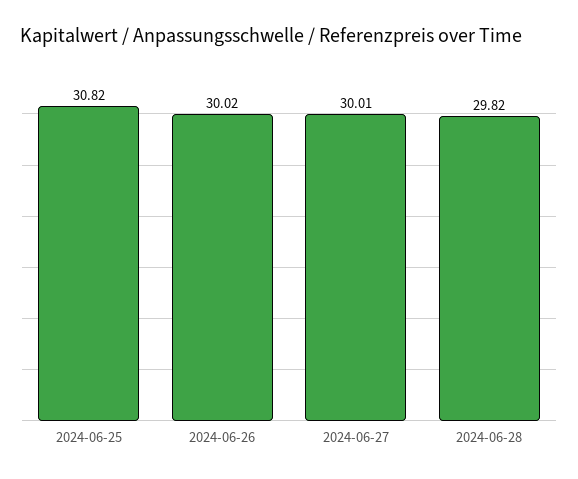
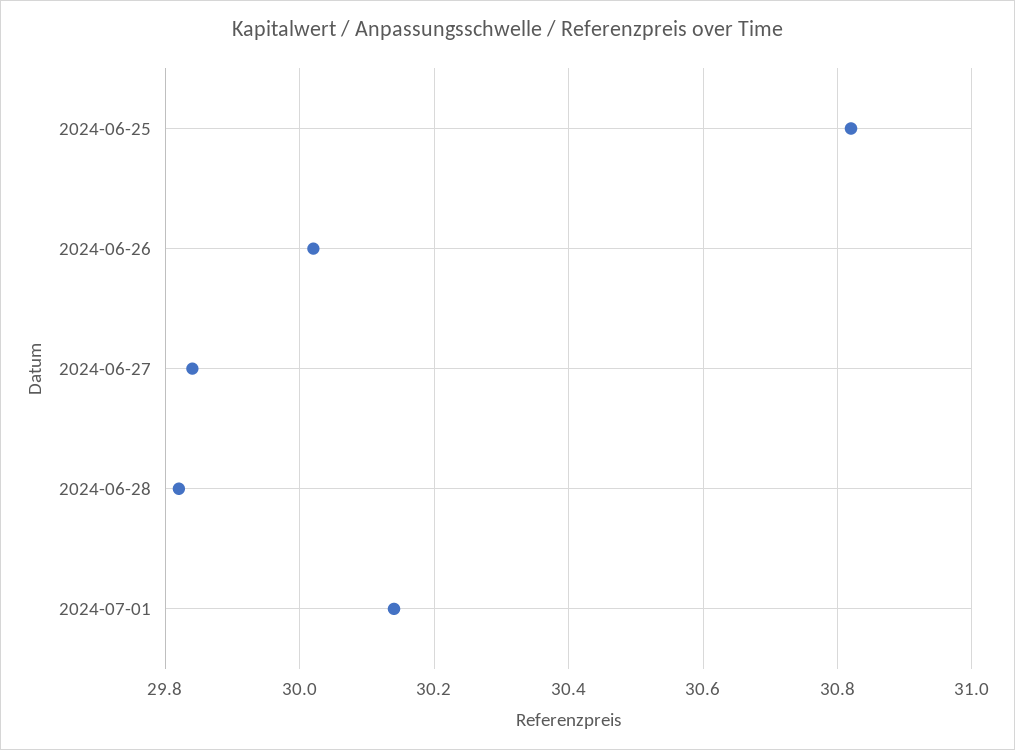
2024-06-27: 30.01 -> 29.85
2024-07-01: none -> 30.15

